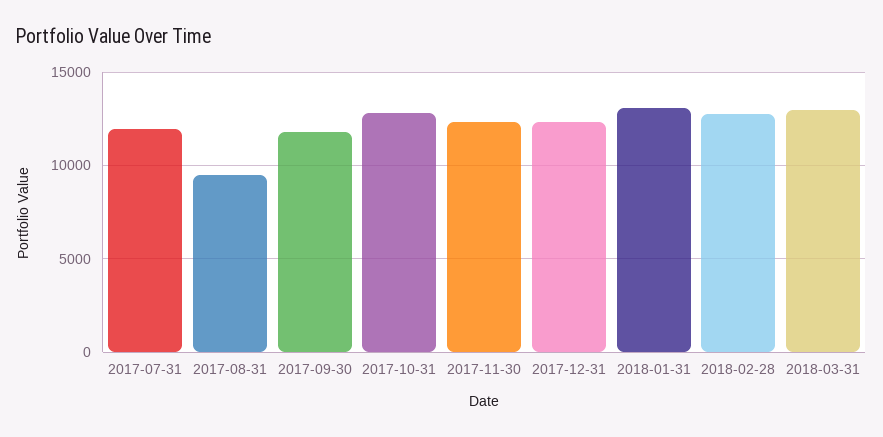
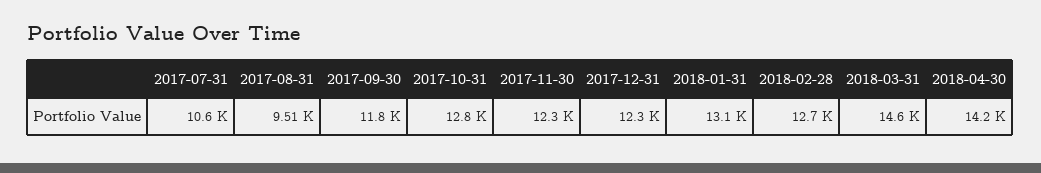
2017-07-31: 12000 -> 10600
2018-03-31: 13000 -> 14600
2018-04-30: none -> 14200

